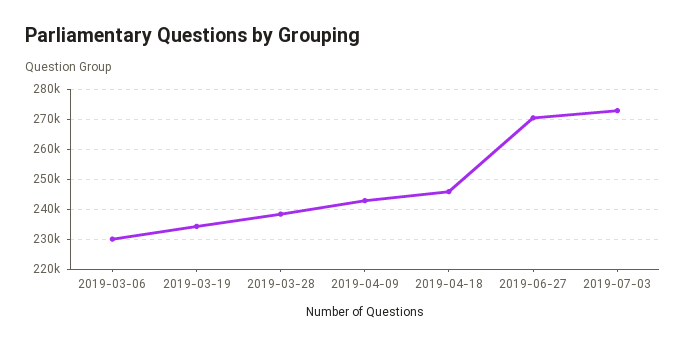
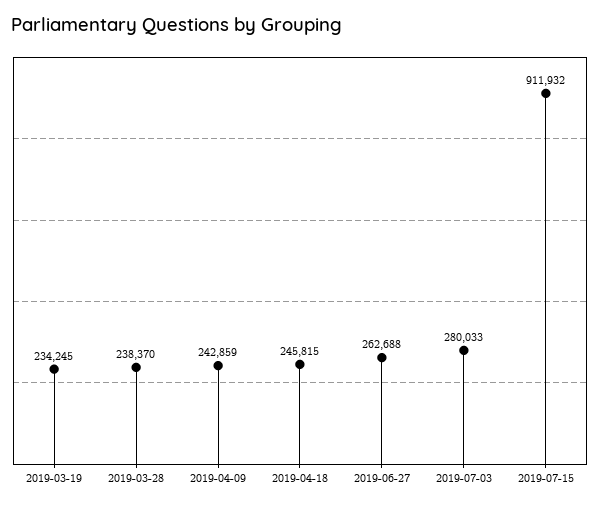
2019-03-06: 230000 -> none
2019-06-27: 270000 -> 262688
2019-07-03: 272500 -> 280033
2019-07-15: none -> 911932

